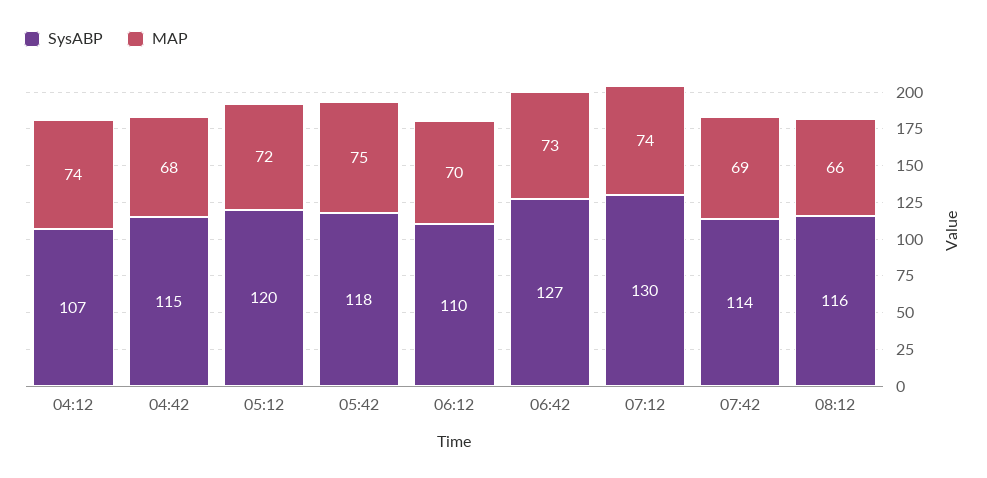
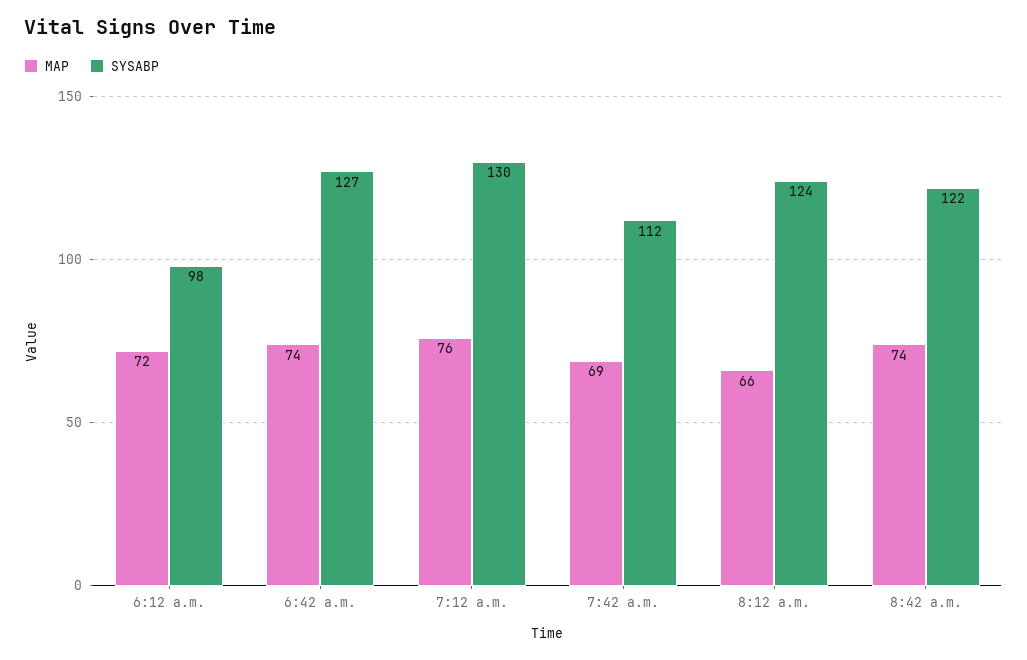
SysABP, 04:12: 107 -> none
MAP, 04:12: 74 -> none
SysABP, 04:42: 115 -> none
MAP, 04:42: 68 -> none
SysABP, 05:12: 120 -> none
MAP, 05:12: 72 -> none
SysABP, 05:42: 118 -> none
MAP, 05:42: 75 -> none
SysABP, 06:12: 110 -> 98
MAP, 06:12: 70 -> 72
MAP, 06:42: 73 -> 74
MAP, 07:12: 74 -> 76
SysABP, 07:42: 114 -> 112
SysABP, 08:12: 116 -> 124
MAP, 8:42 a.m.: none -> 74
SysABP, 8:42 a.m.: none -> 122

